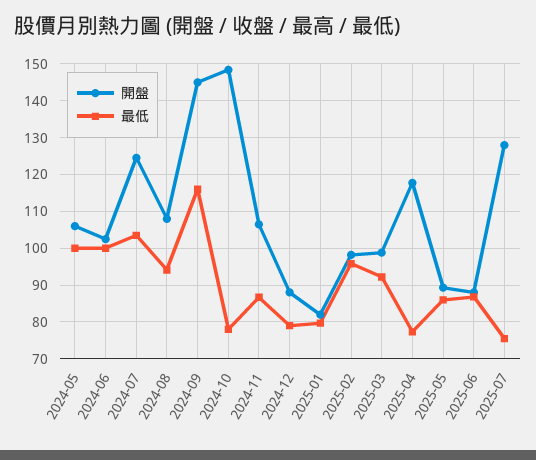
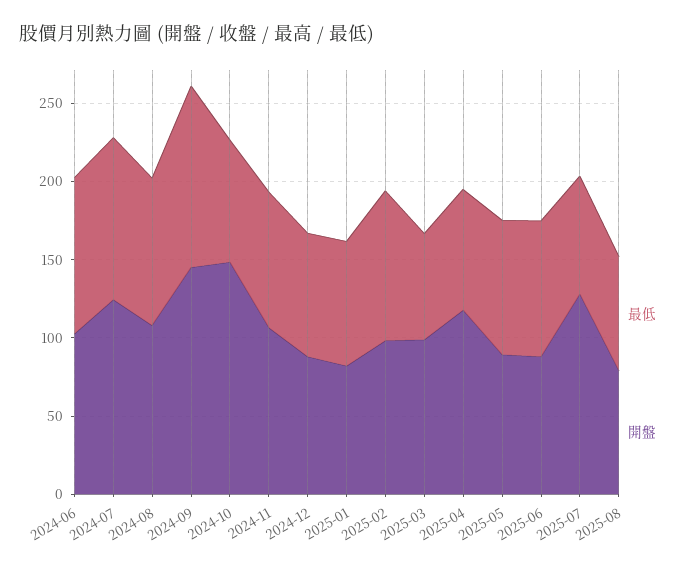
開盤, 2024-05: 106 -> none
最低, 2024-05: 100 -> none
最低, 2025-03: 92 -> 70
最低, 2025-08: none -> 70
開盤, 2025-08: none -> 80

